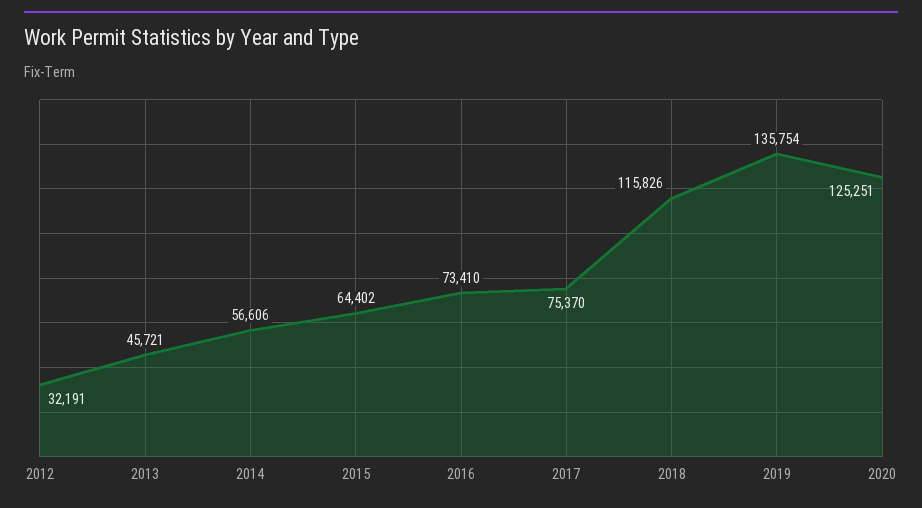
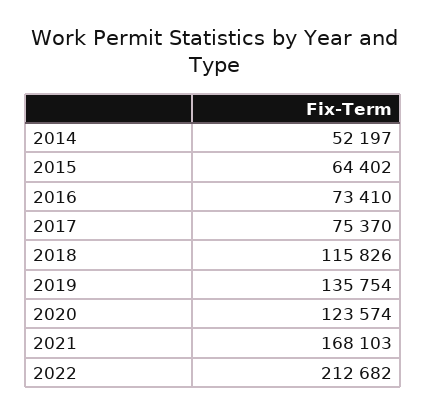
2012: 32191 -> none
2013: 45721 -> none
2014: 56606 -> 52197
2020: 125251 -> 123574
2021: none -> 168103
2022: none -> 212682

